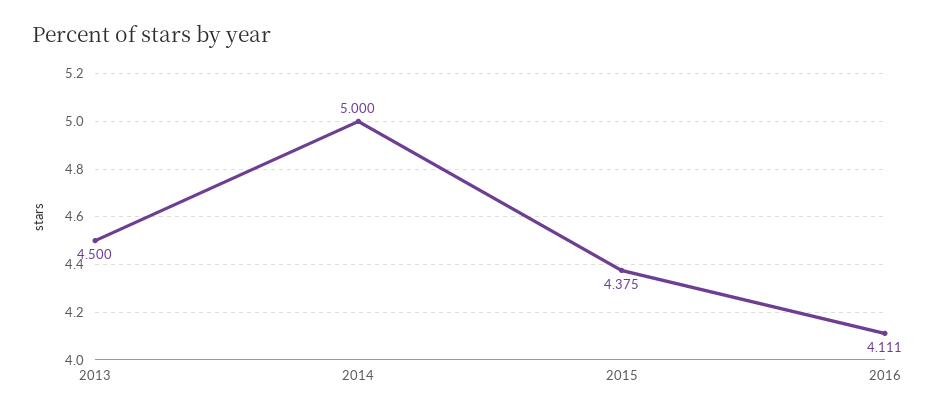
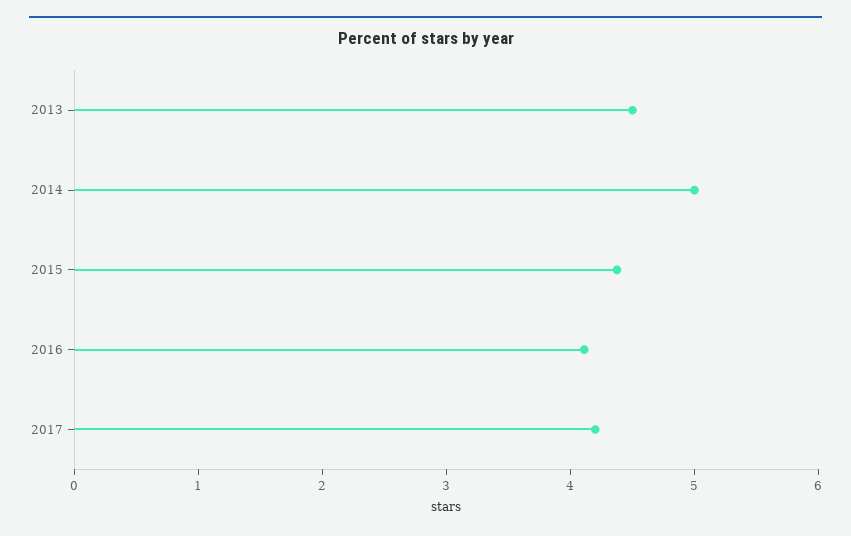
2017: none -> 4.2

